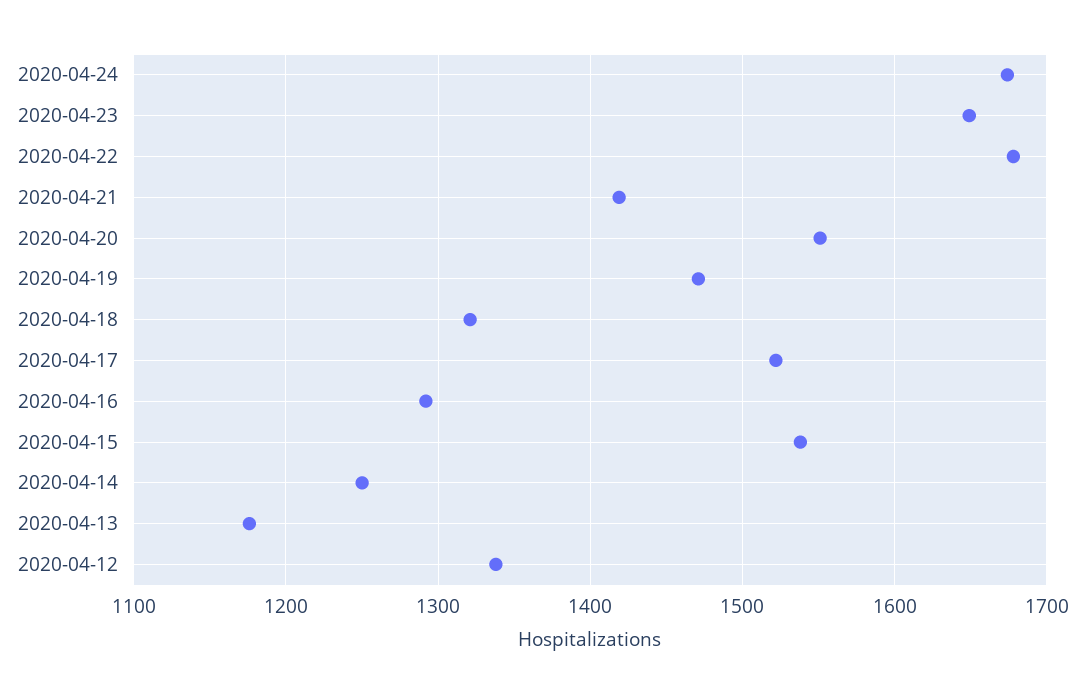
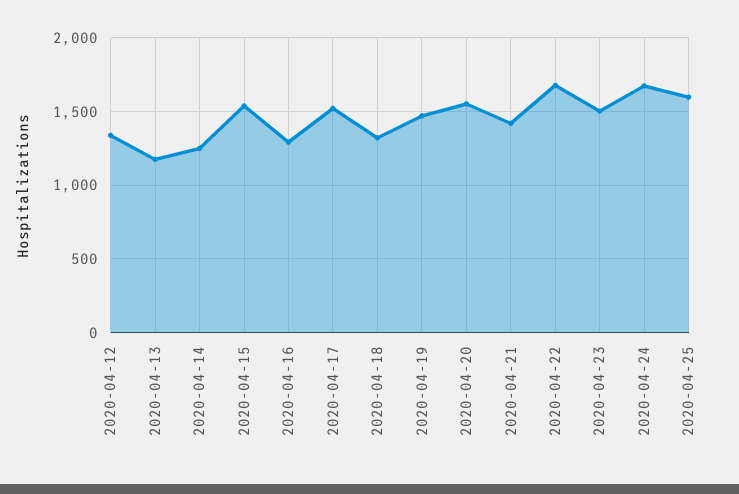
2020-04-23: 1650 -> 1500
2020-04-25: none -> 1600

